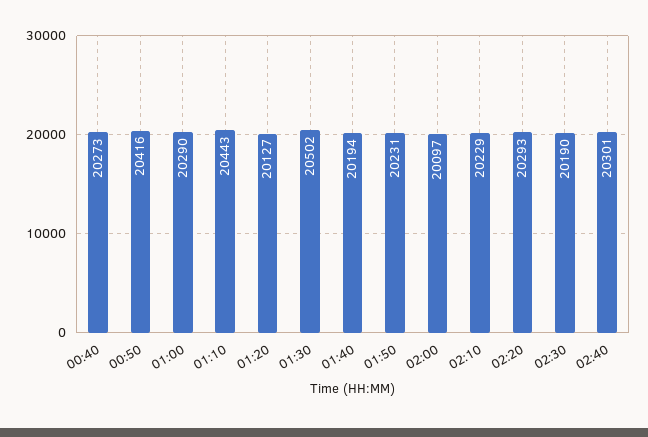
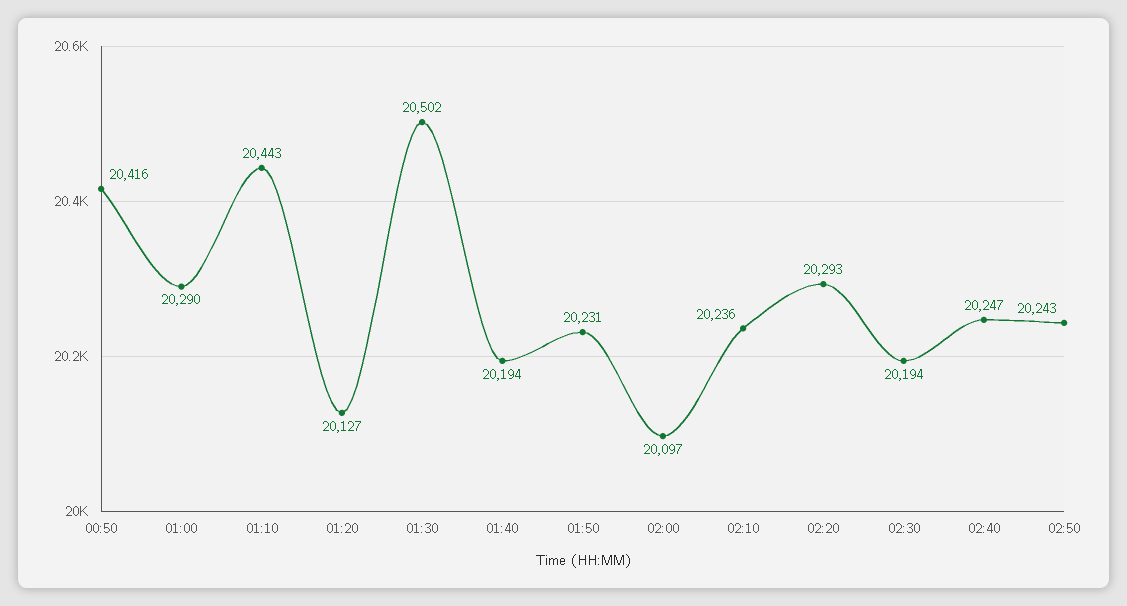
00:40: 20273 -> none
02:10: 20229 -> 20236
02:30: 20190 -> 20194
02:40: 20301 -> 20247
02:50: none -> 20243

